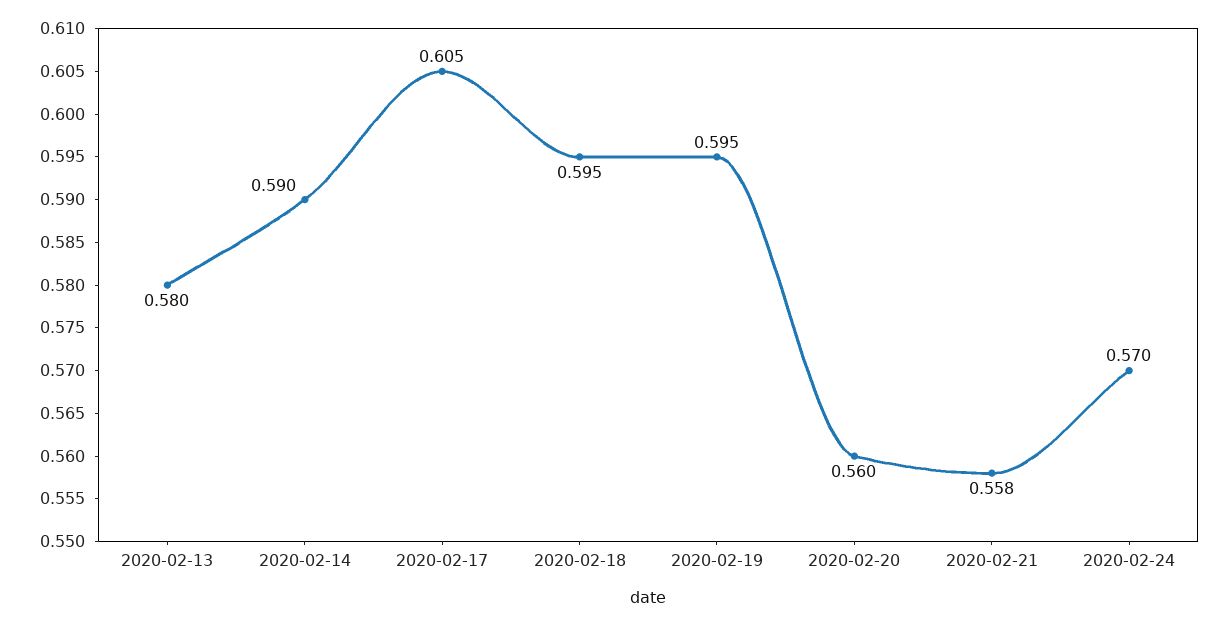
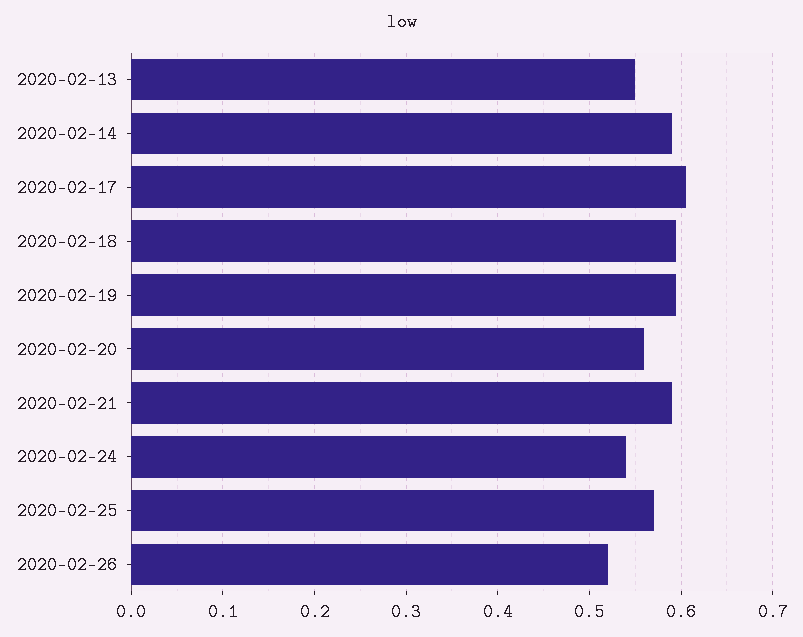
2020-02-13: 0.58 -> 0.55
2020-02-21: 0.558 -> 0.59
2020-02-24: 0.57 -> 0.54
2020-02-25: none -> 0.57
2020-02-26: none -> 0.52

